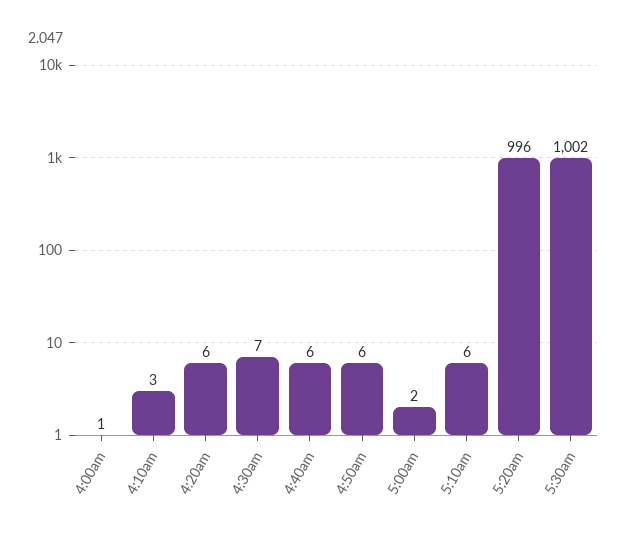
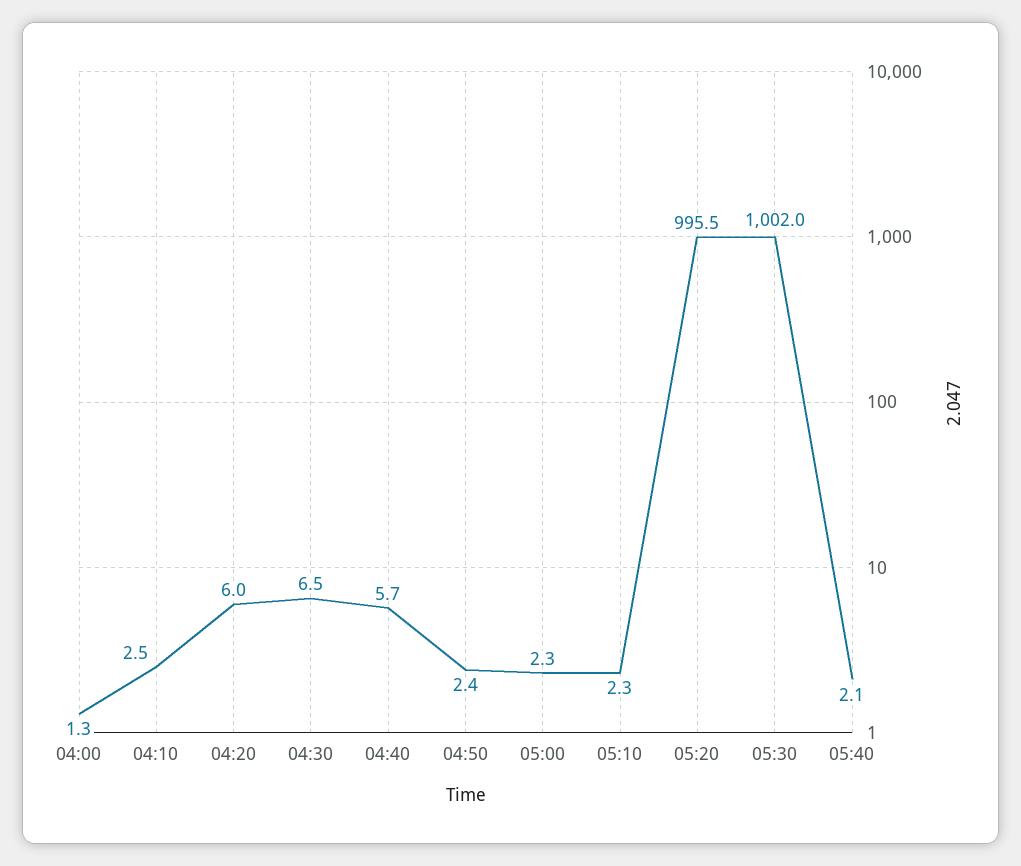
4:50am: 6 -> 2.4
5:10am: 6 -> 2.3
05:40: none -> 2.1

